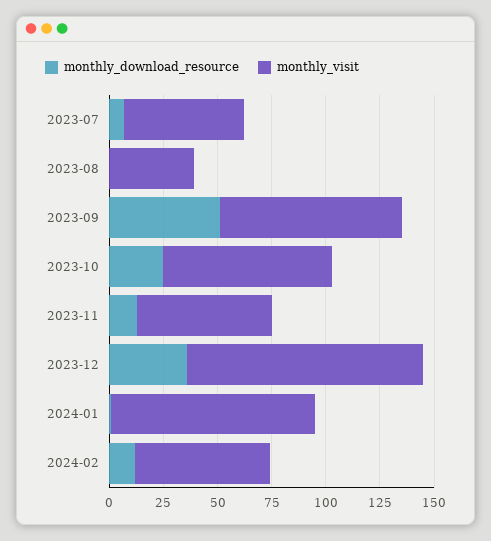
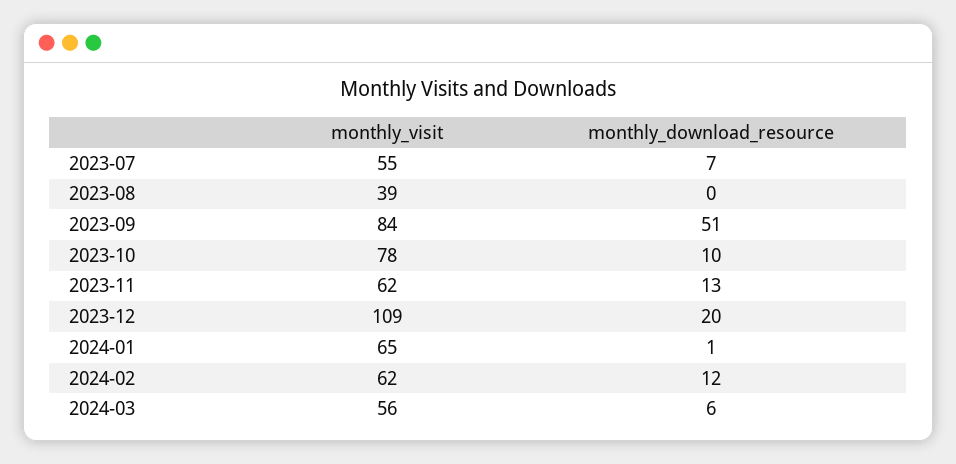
monthly_download_resource, 2023-10: 25 -> 10
monthly_download_resource, 2023-12: 35 -> 20
monthly_visit, 2024-01: 95 -> 65
monthly_visit, 2024-03: none -> 56
monthly_download_resource, 2024-03: none -> 6

